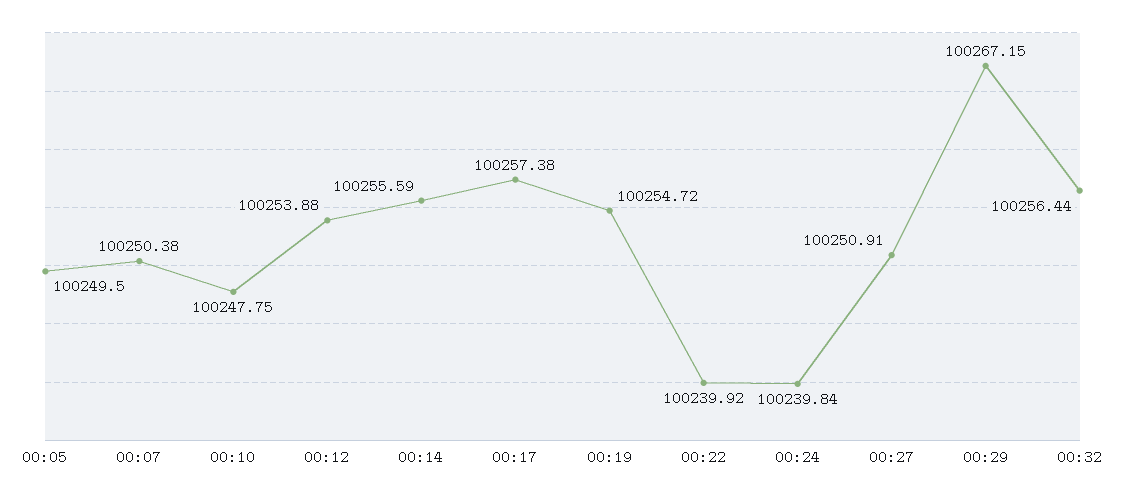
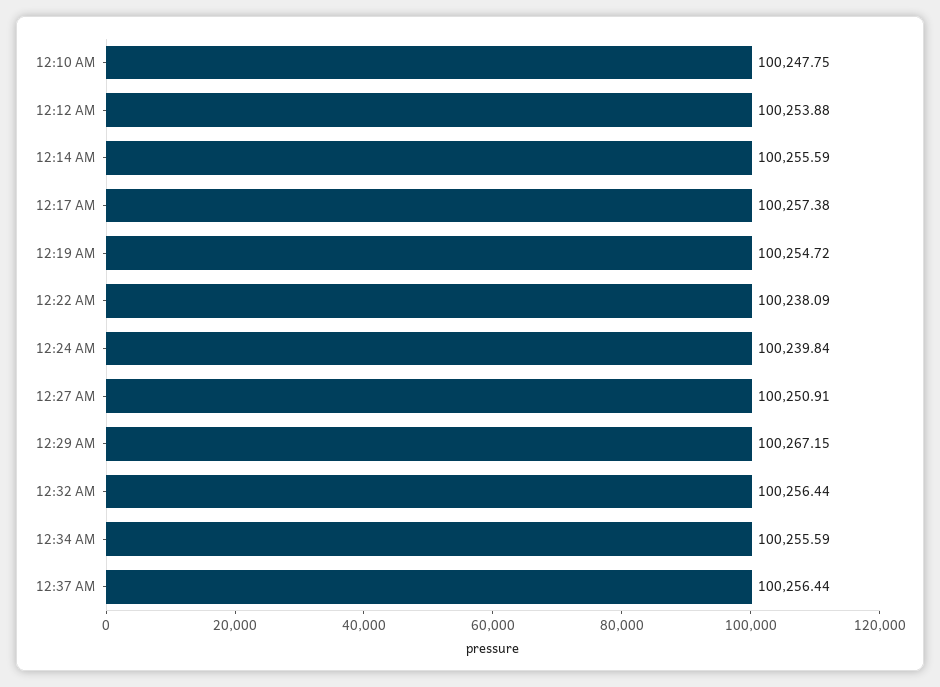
00:05: 100249.5 -> none
00:07: 100250.38 -> none
00:22: 100239.92 -> 100238.09
12:34 AM: none -> 100255.59
12:37 AM: none -> 100256.44

